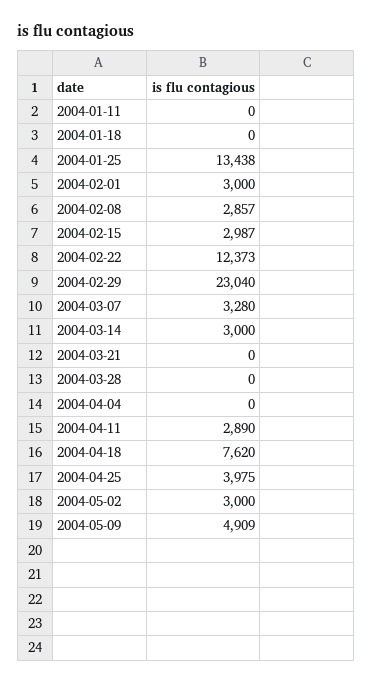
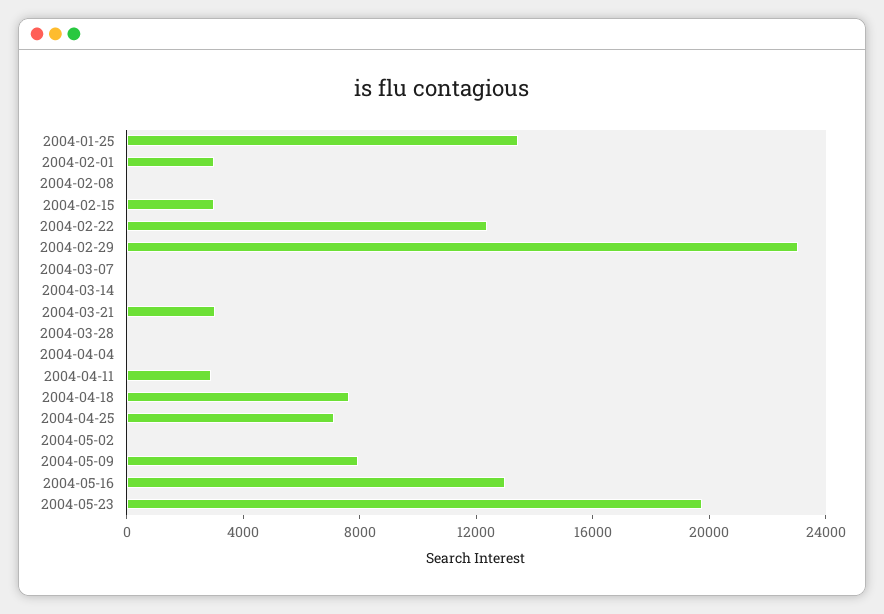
2004-01-11: 0 -> none
2004-01-18: 0 -> none
2004-02-08: 2857 -> 0
2004-03-07: 3280 -> 0
2004-03-14: 3000 -> 0
2004-03-21: 0 -> 3000
2004-04-25: 3975 -> 7000
2004-05-02: 3000 -> 0
2004-05-09: 4909 -> 8000
2004-05-16: none -> 13000
2004-05-23: none -> 20000

